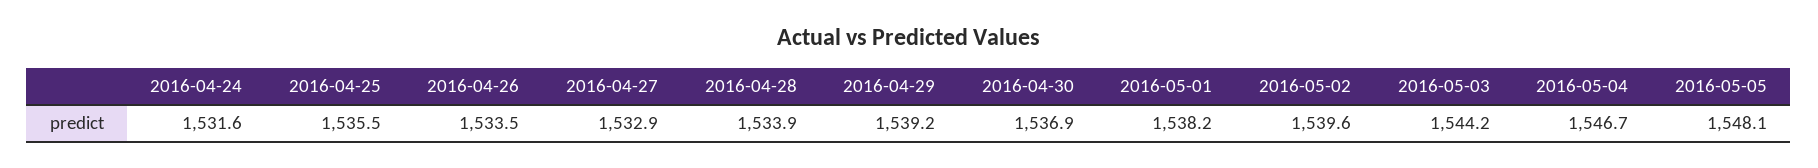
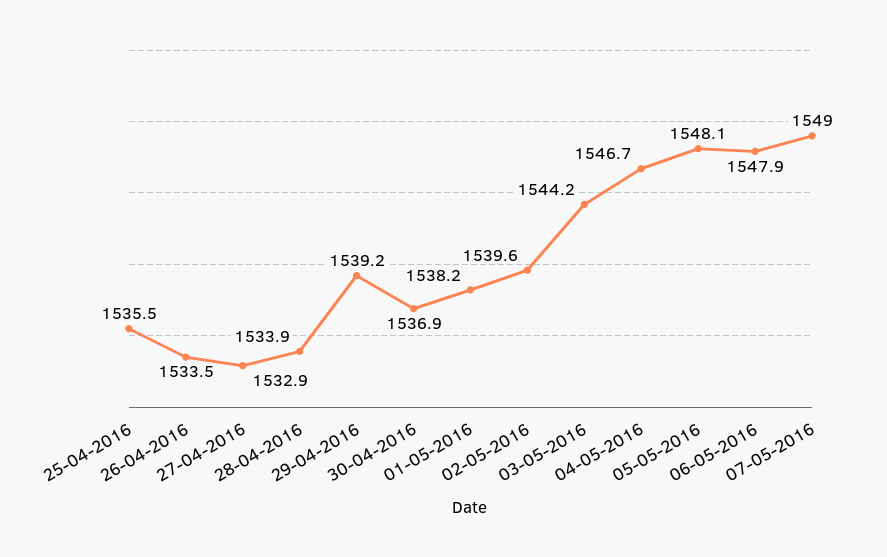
2016-04-24: 1531.6 -> none
06-05-2016: none -> 1547.9
07-05-2016: none -> 1549

